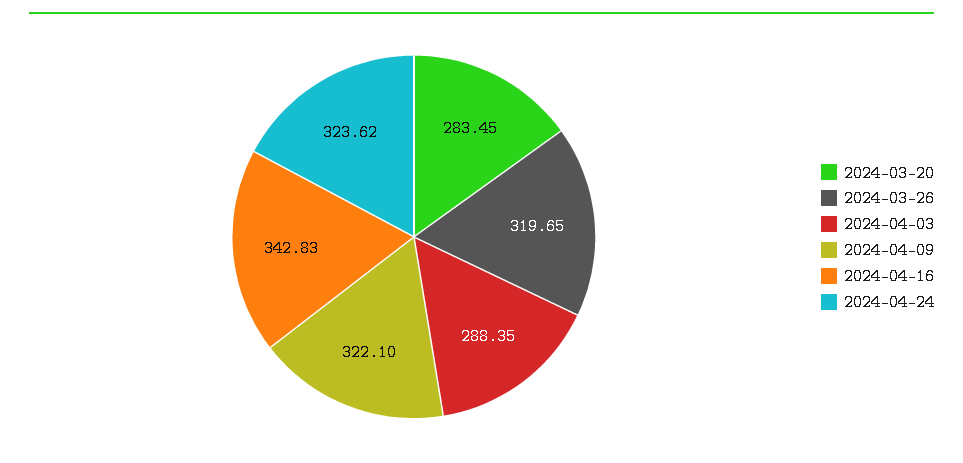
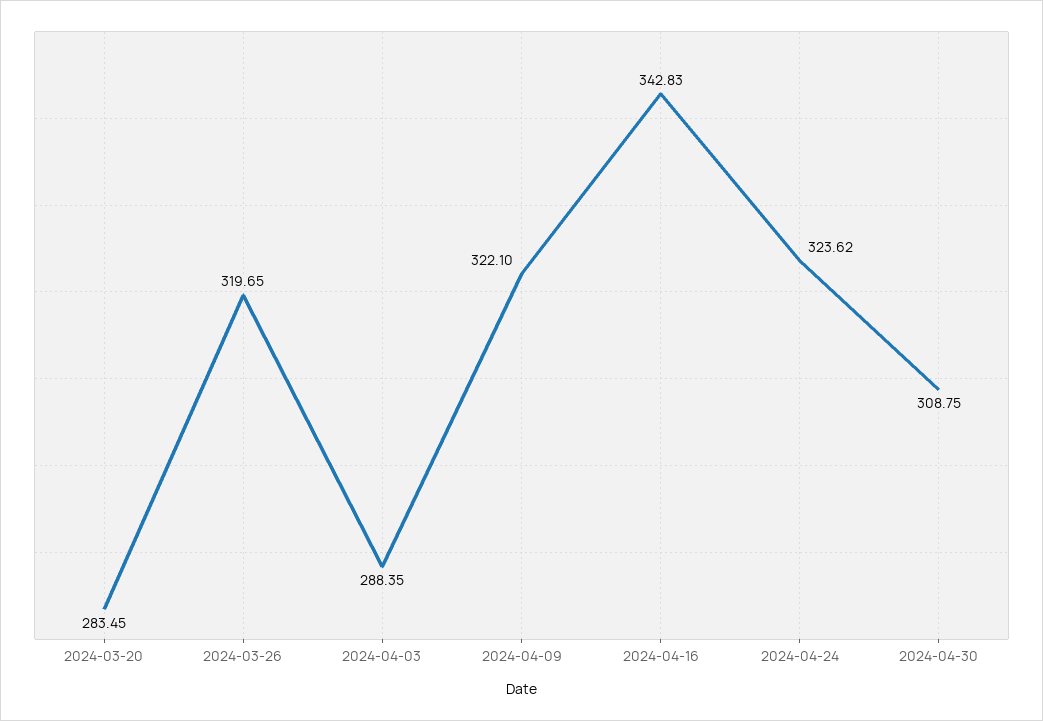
2024-04-30: none -> 308.75

